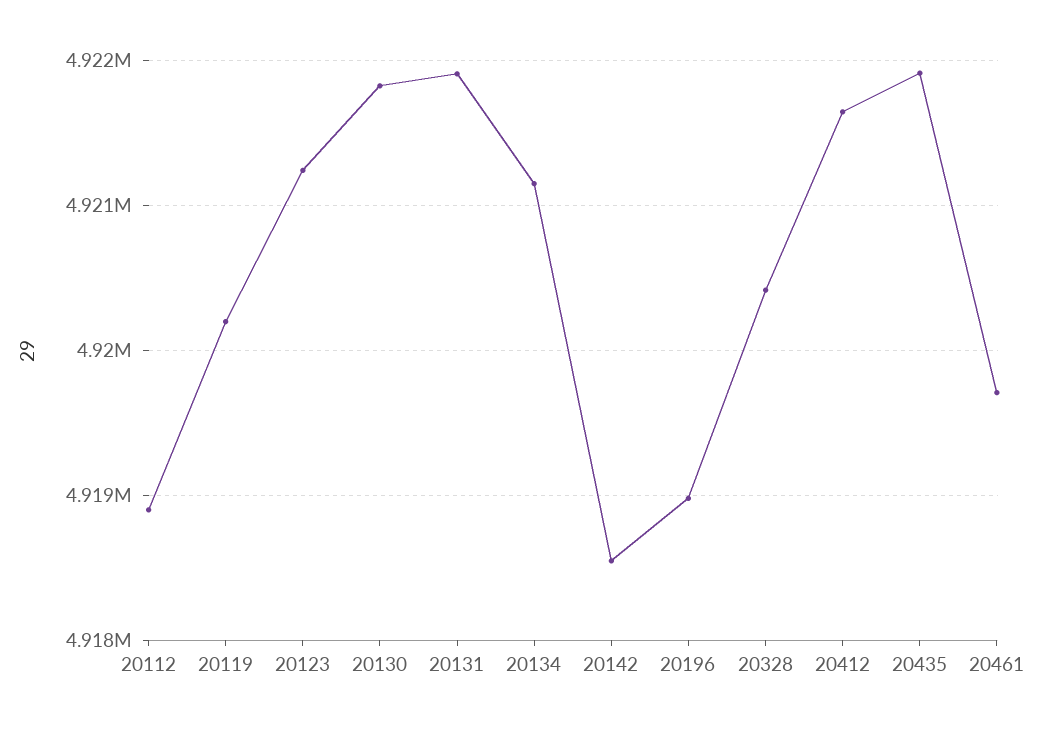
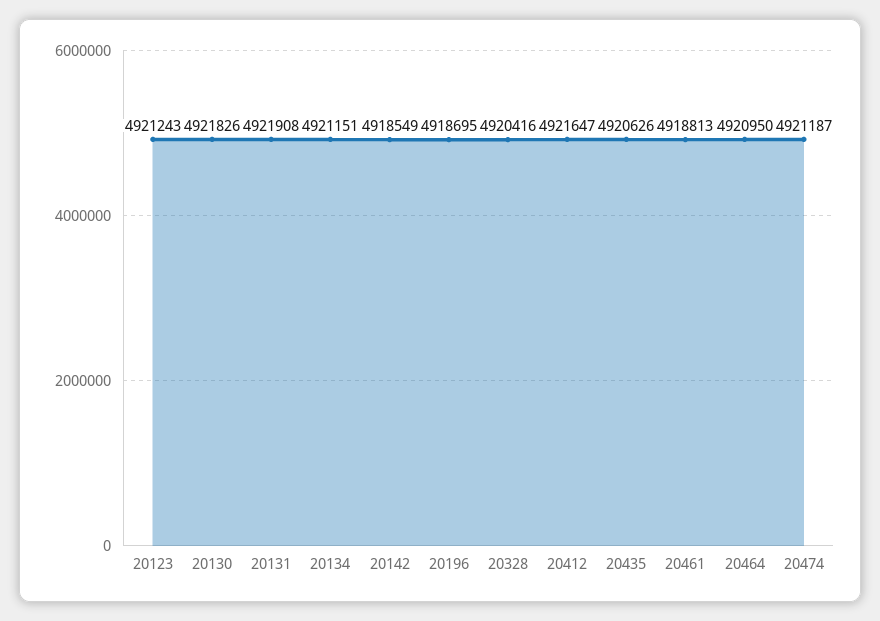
20112: 4918900 -> none
20119: 4920200 -> none
20196: 4919000 -> 4918695
20435: 4921900 -> 4920626
20461: 4919700 -> 4918813
20464: none -> 4920950
20474: none -> 4921187

